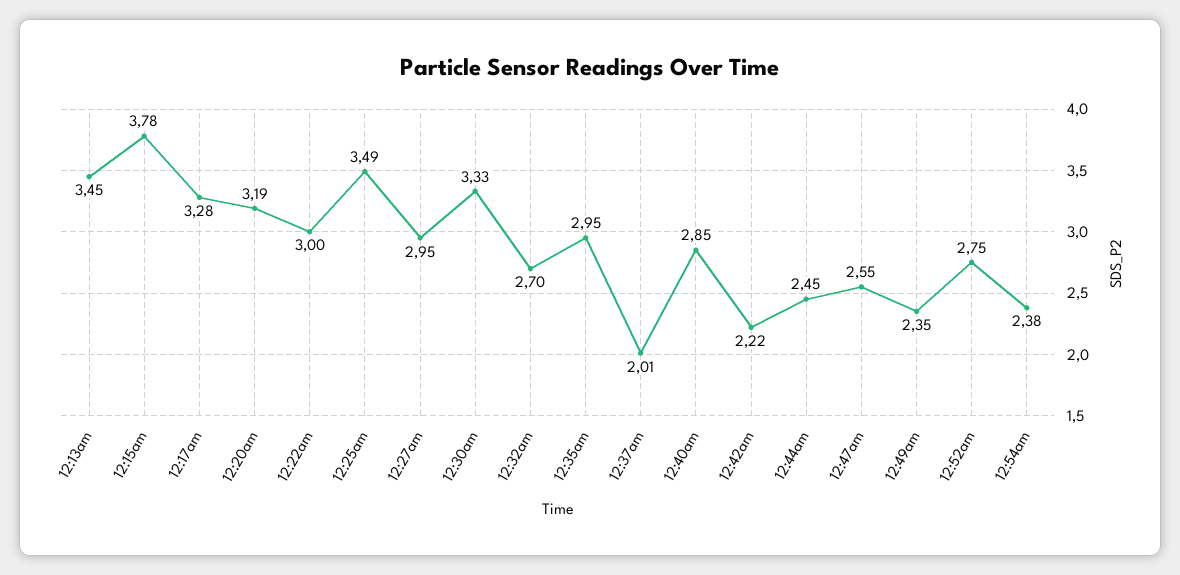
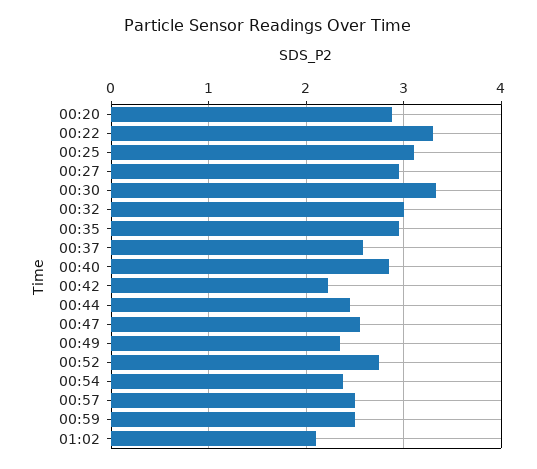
12:13am: 3.45 -> none
12:15am: 3.78 -> none
12:17am: 3.28 -> none
12:20am: 3.19 -> 2.9
12:22am: 3 -> 3.3
12:25am: 3.49 -> 3.1
12:32am: 2.7 -> 3
12:37am: 2.01 -> 2.6
00:57: none -> 2.5
00:59: none -> 2.5
01:02: none -> 2.1

